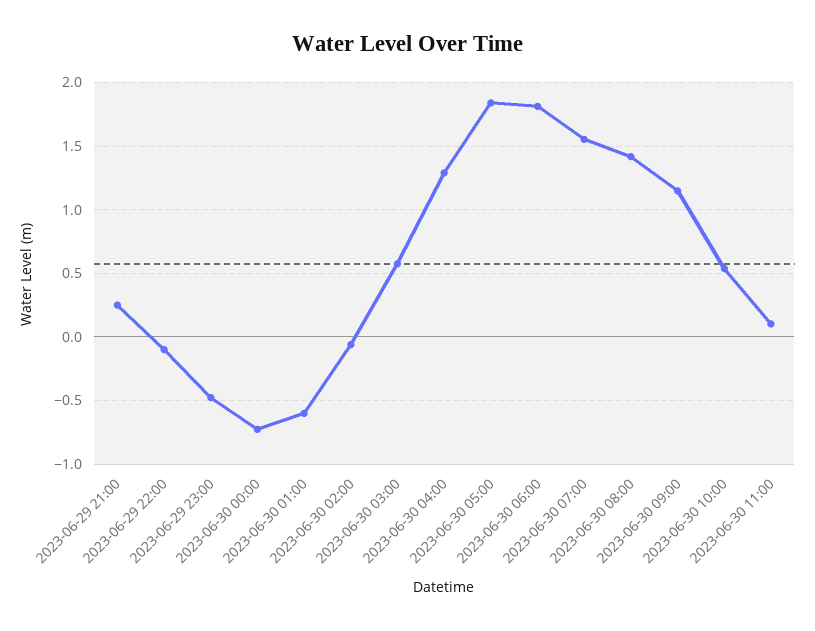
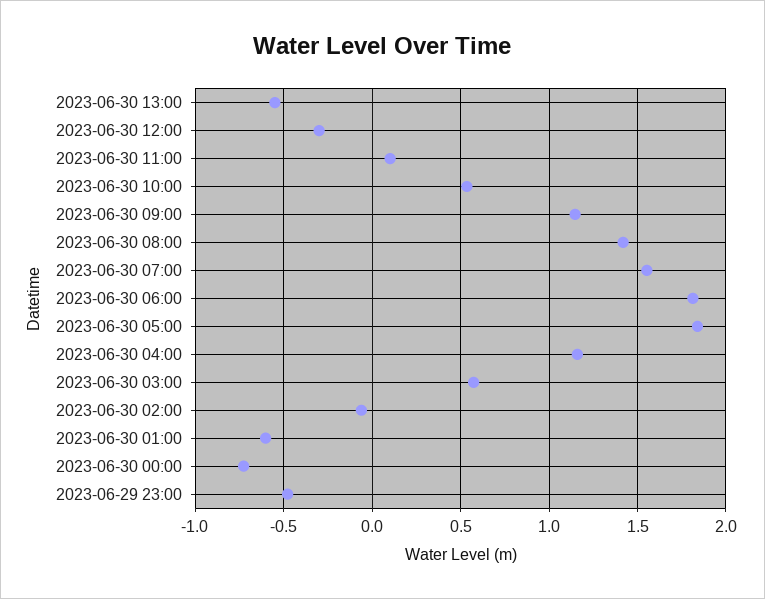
2023-06-29 21:00: 0.25 -> none
2023-06-29 22:00: -0.1 -> none
2023-06-30 04:00: 1.3 -> 1.15
2023-06-30 13:00: none -> -0.55
2023-06-30 12:00: none -> -0.3

